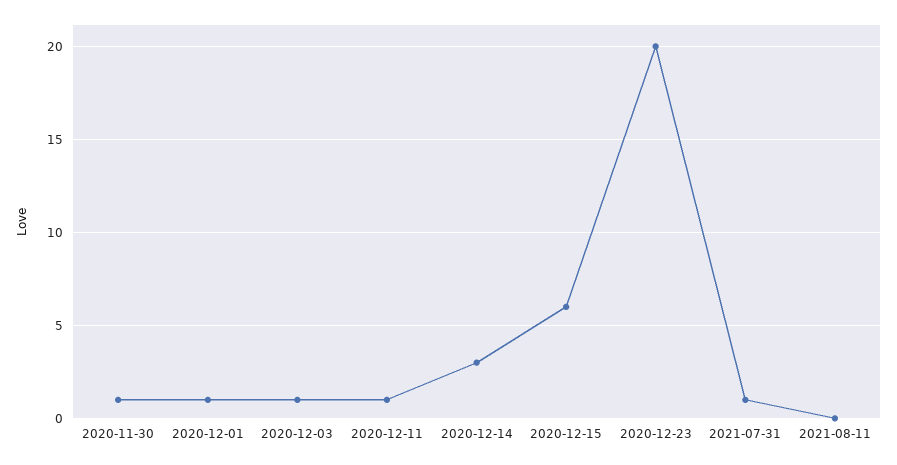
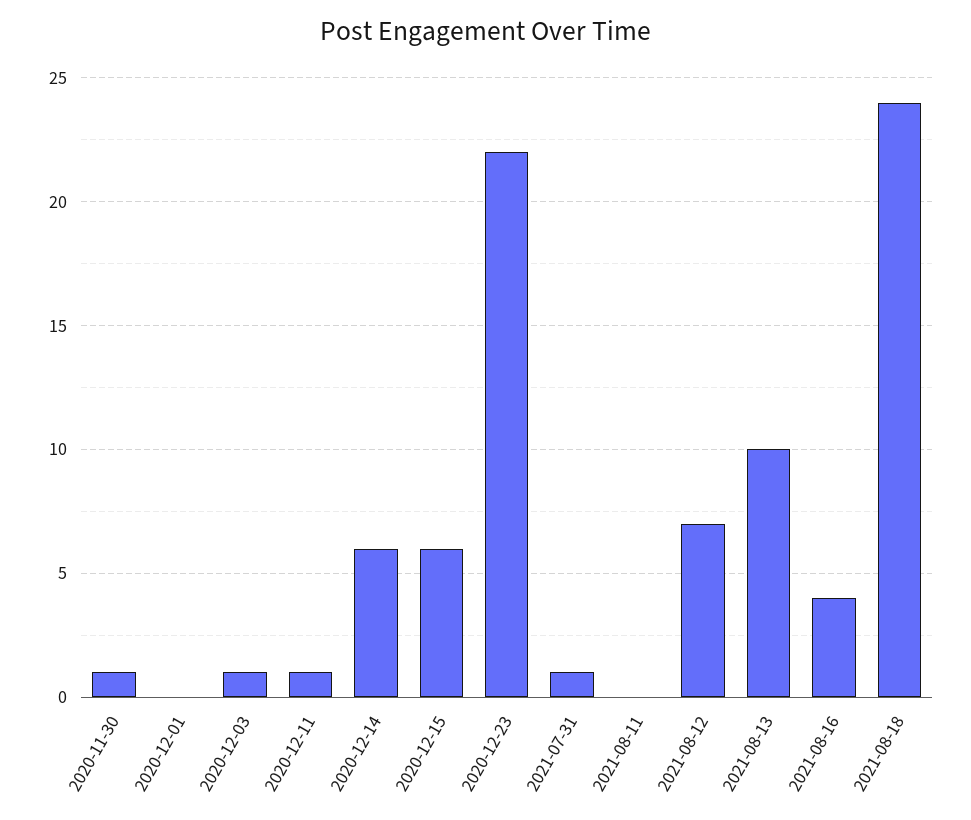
2020-12-01: 1 -> 0
2020-12-14: 3 -> 6
2020-12-23: 20 -> 22
2021-08-12: none -> 7
2021-08-13: none -> 10
2021-08-16: none -> 4
2021-08-18: none -> 24

